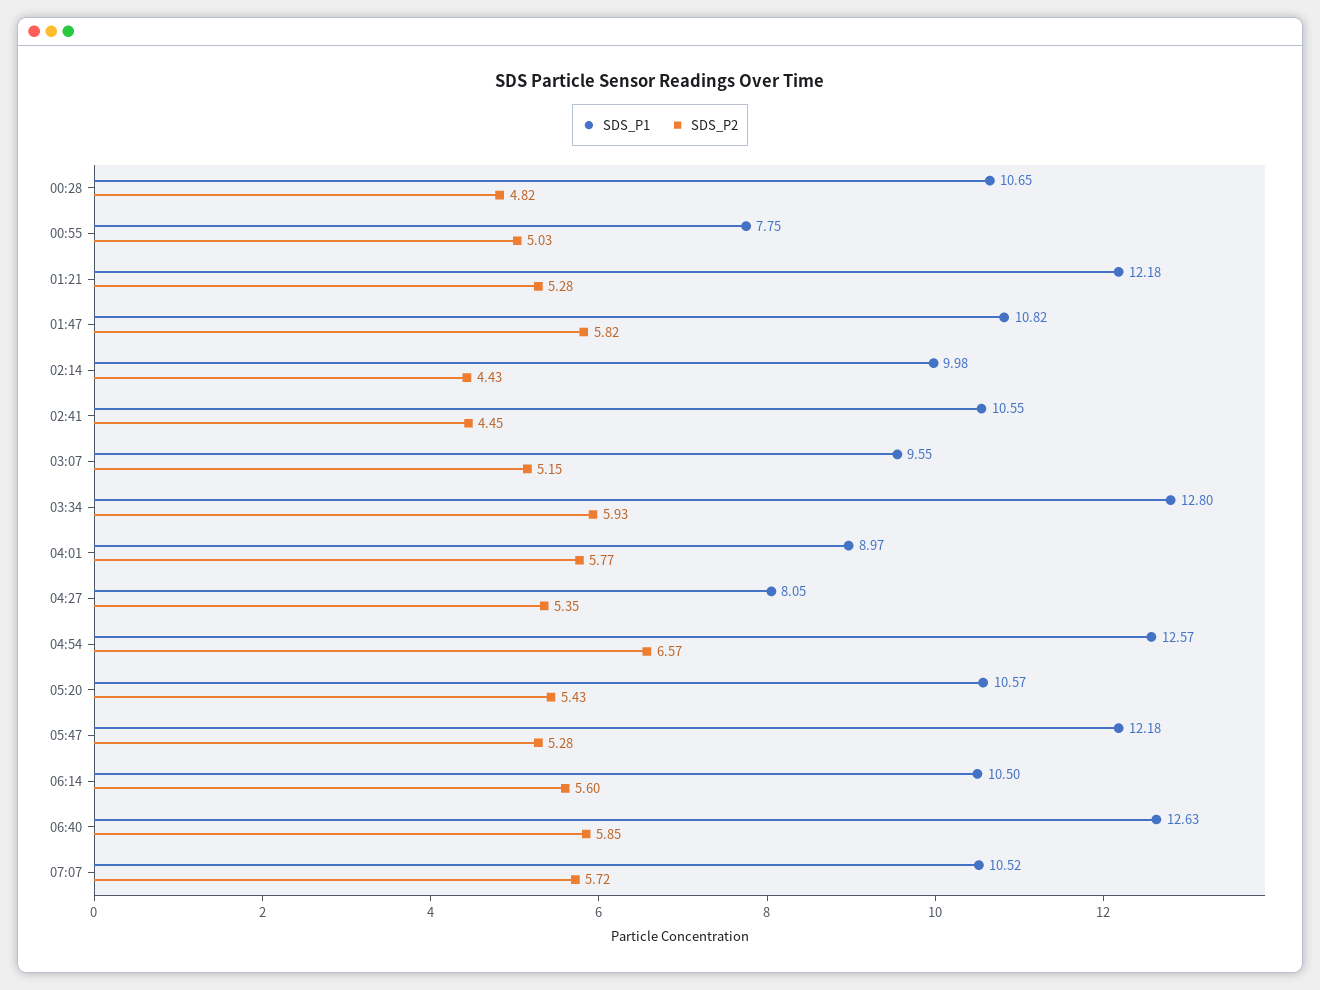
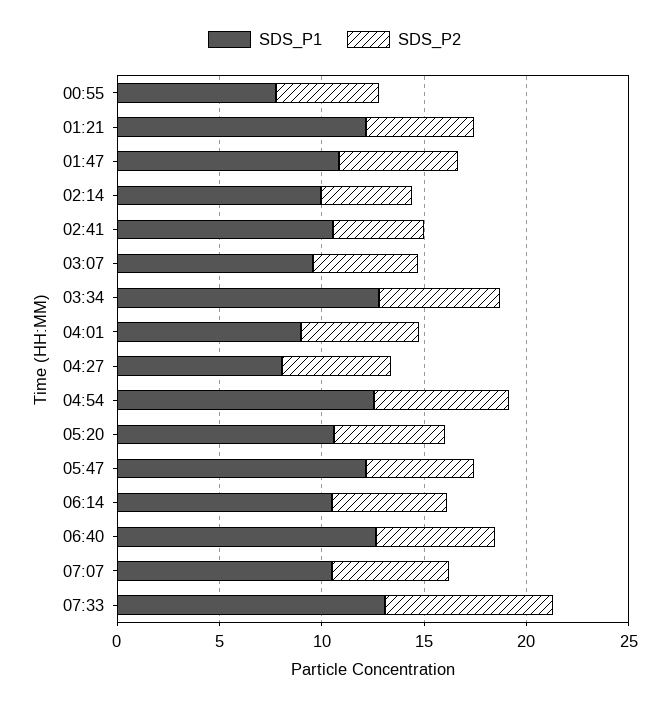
SDS_P1, 00:28: 10.65 -> none
SDS_P2, 00:28: 4.82 -> none
SDS_P1, 07:33: none -> 13
SDS_P2, 07:33: none -> 8

